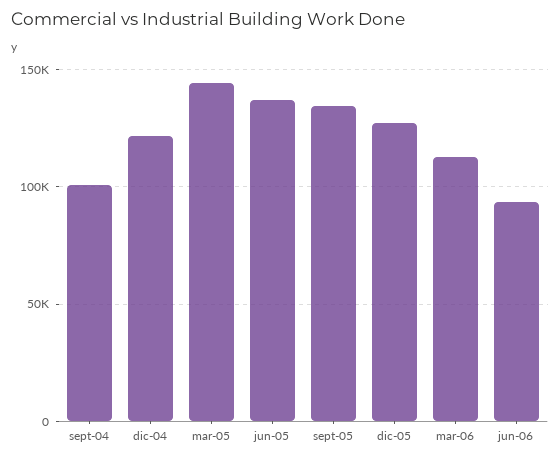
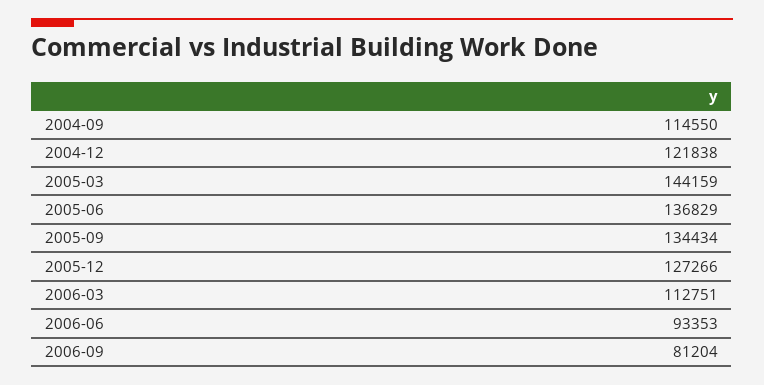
sept-04: 100000 -> 114550
2006-09: none -> 81204

